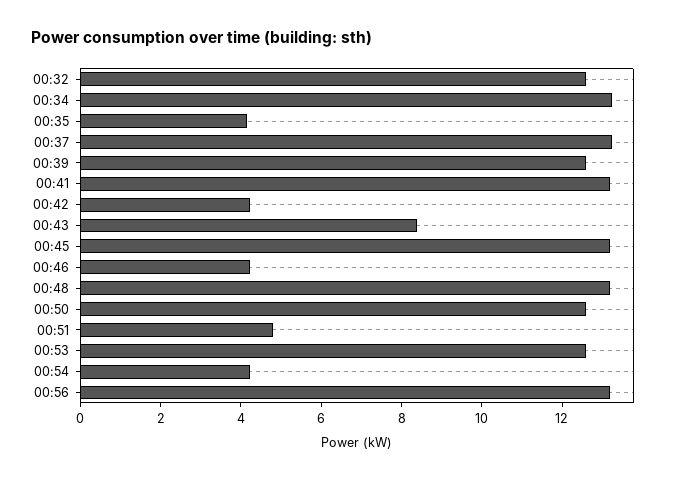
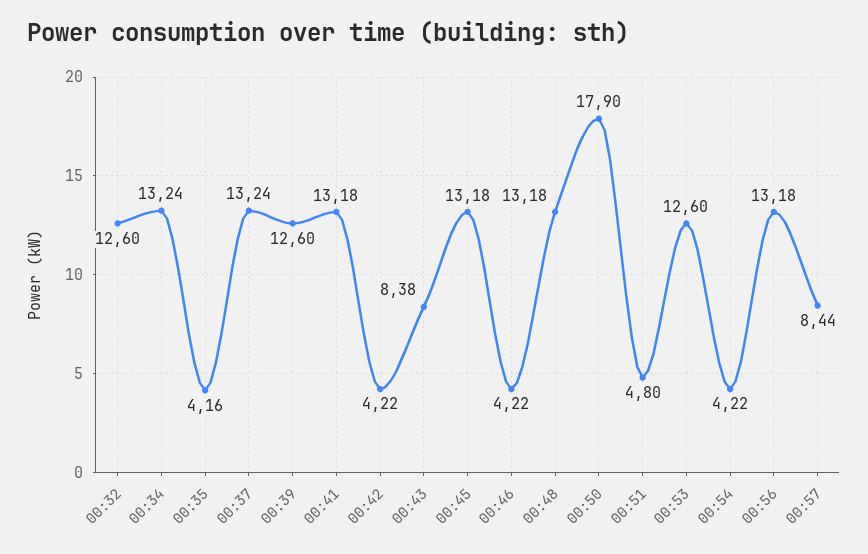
00:50: 12.5 -> 17.9
00:57: none -> 8.44

